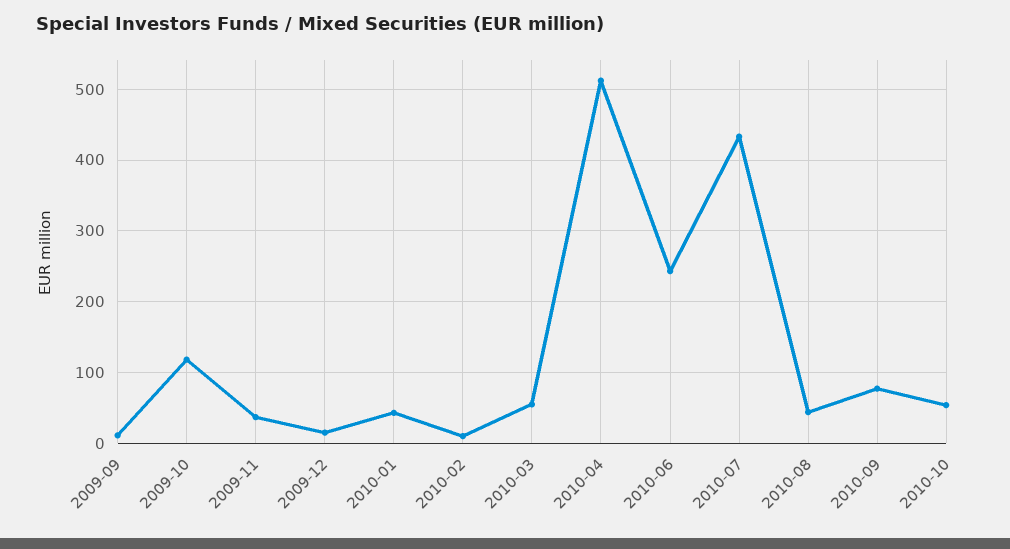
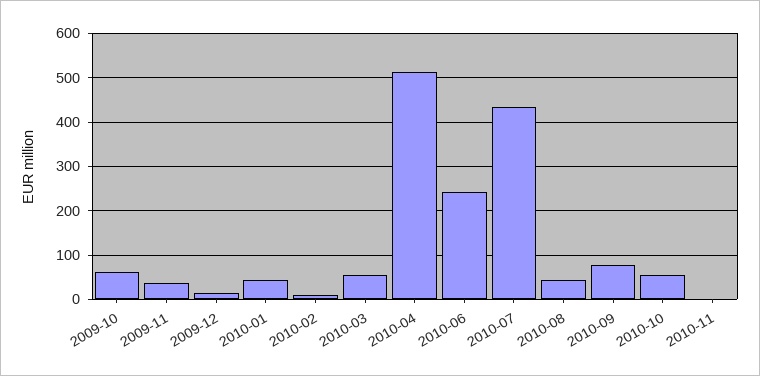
2009-09: 10 -> none
2009-10: 120 -> 60
2010-11: none -> 0

